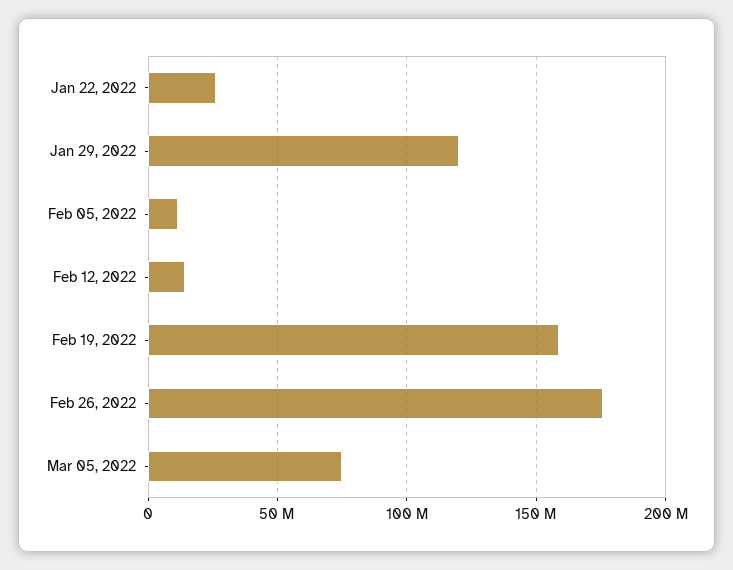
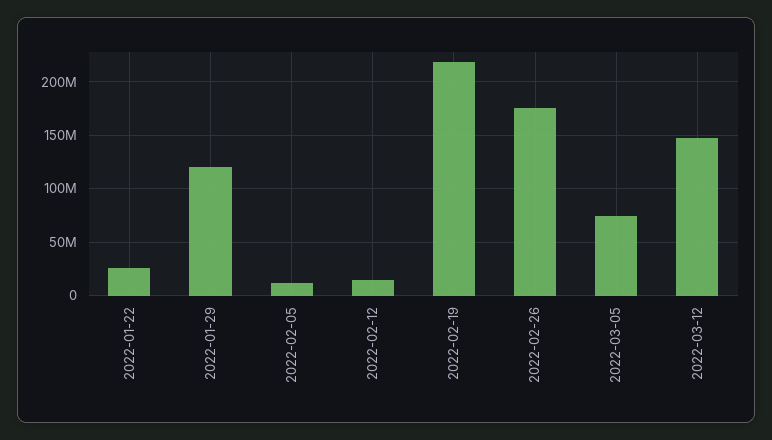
Feb 19, 2022: 160000000 -> 220000000
2022-03-12: none -> 150000000

